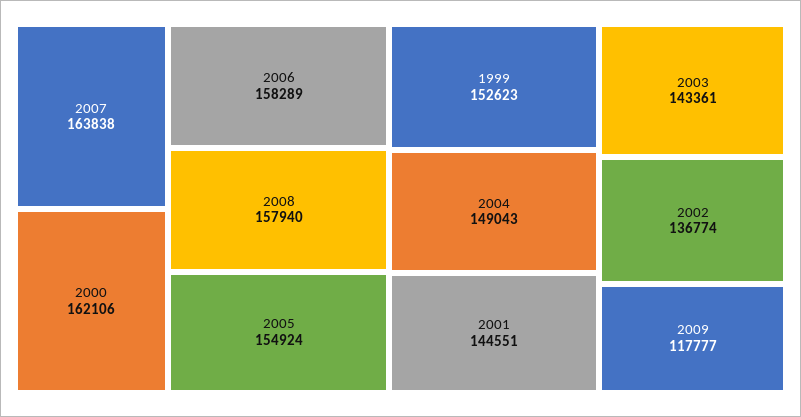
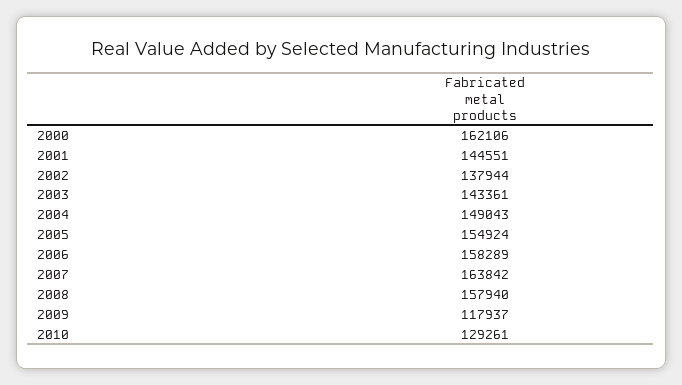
2007: 163838 -> 163842
1999: 152623 -> none
2002: 136774 -> 137944
2009: 117777 -> 117937
2010: none -> 129261

